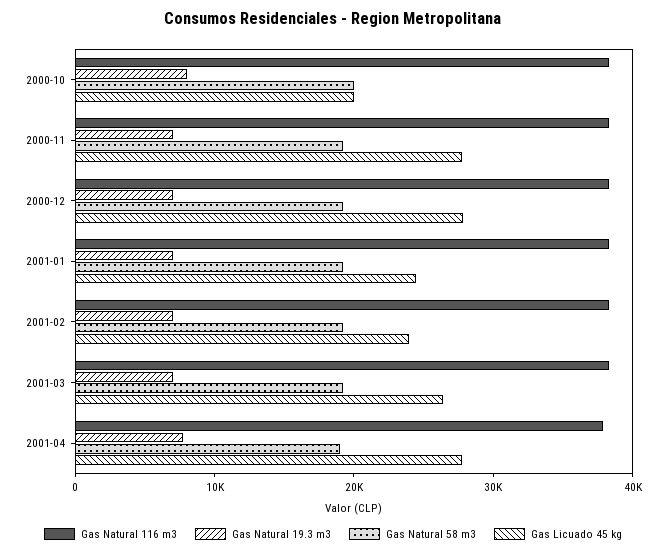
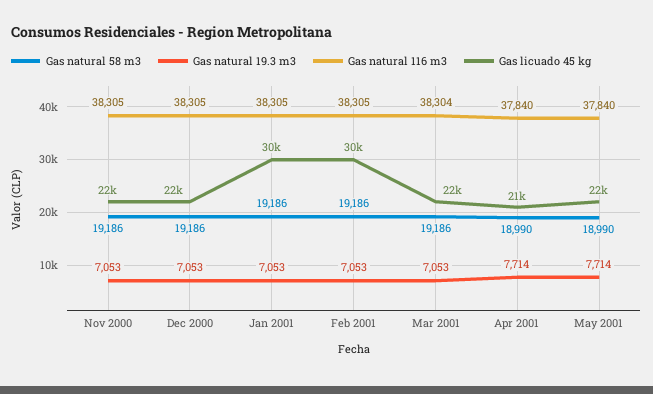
Gas Natural 116 m3, 2000-10: 38000 -> none
Gas Natural 19.3 m3, 2000-10: 8000 -> none
Gas Natural 58 m3, 2000-10: 20000 -> none
Gas Licuado 45 kg, 2000-10: 20000 -> none
Gas Licuado 45 kg, 2000-11: 28000 -> 22000
Gas Licuado 45 kg, 2000-12: 28000 -> 22000
Gas Licuado 45 kg, 2001-01: 24000 -> 30000
Gas Licuado 45 kg, 2001-02: 24000 -> 30000
Gas Licuado 45 kg, 2001-03: 26000 -> 22000
Gas Licuado 45 kg, 2001-04: 28000 -> 21000
Gas Natural 58 m3, May 2001: none -> 18990
Gas Natural 19.3 m3, May 2001: none -> 7714
Gas Natural 116 m3, May 2001: none -> 37840
Gas Licuado 45 kg, May 2001: none -> 22000

